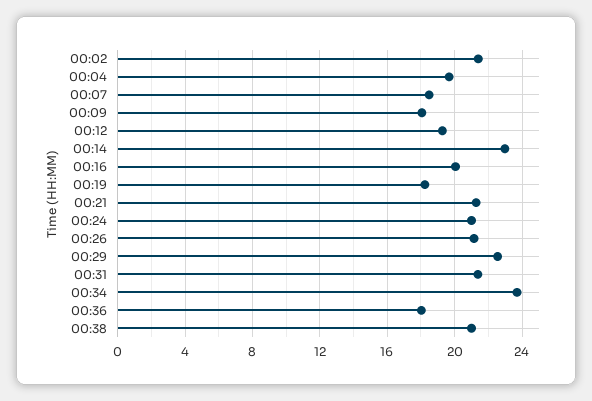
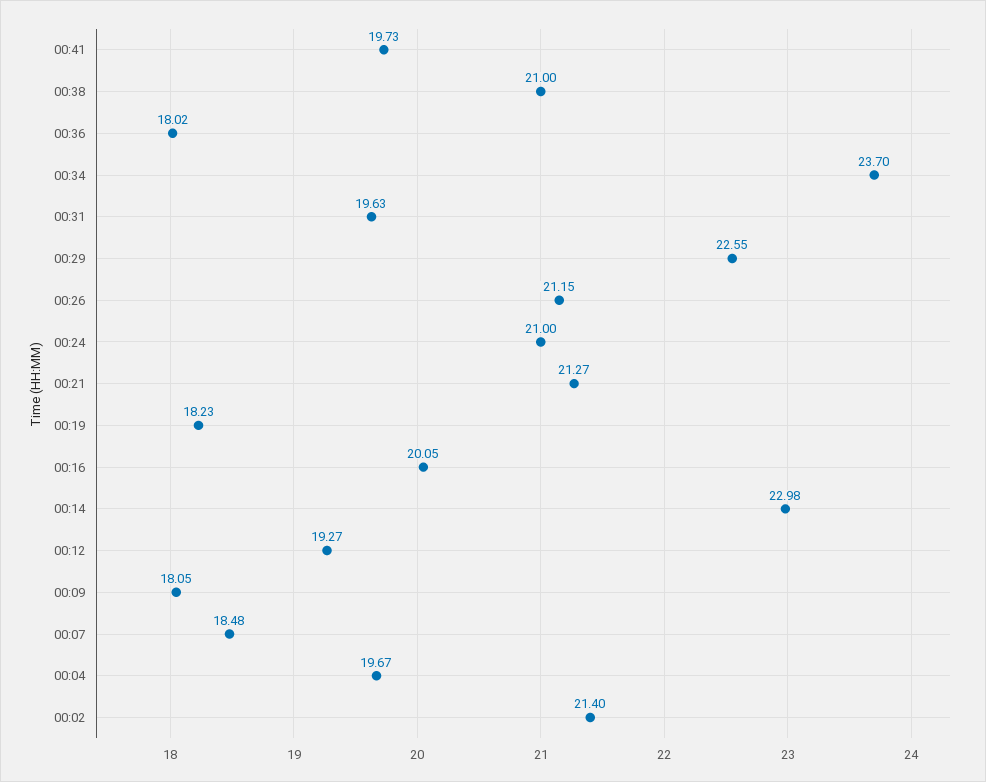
00:31: 21.5 -> 19.63
00:41: none -> 19.73

